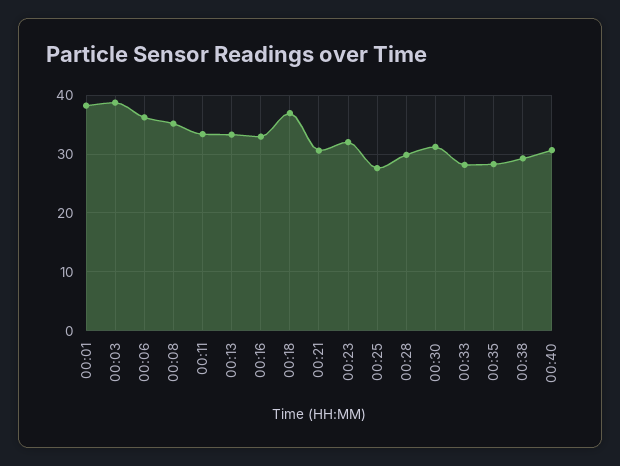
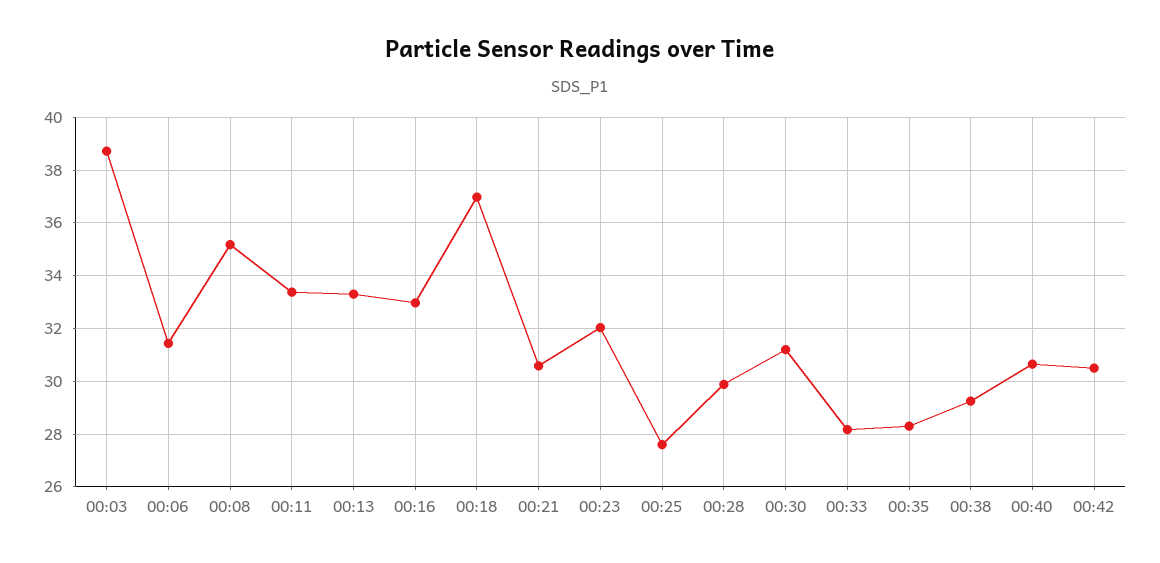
00:01: 38 -> none
00:06: 36 -> 31.5
00:42: none -> 30.5

